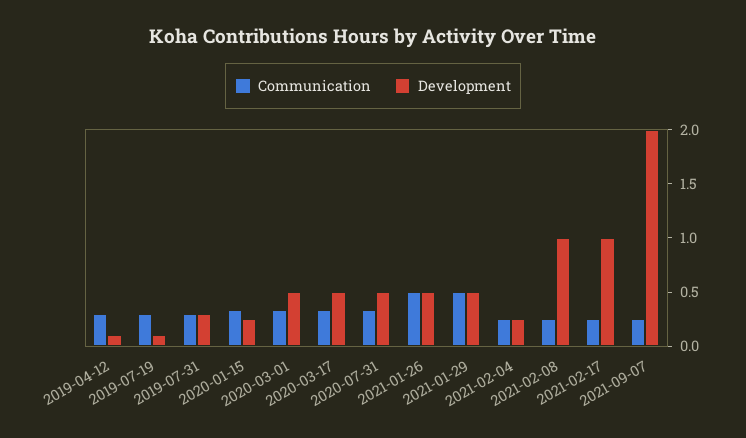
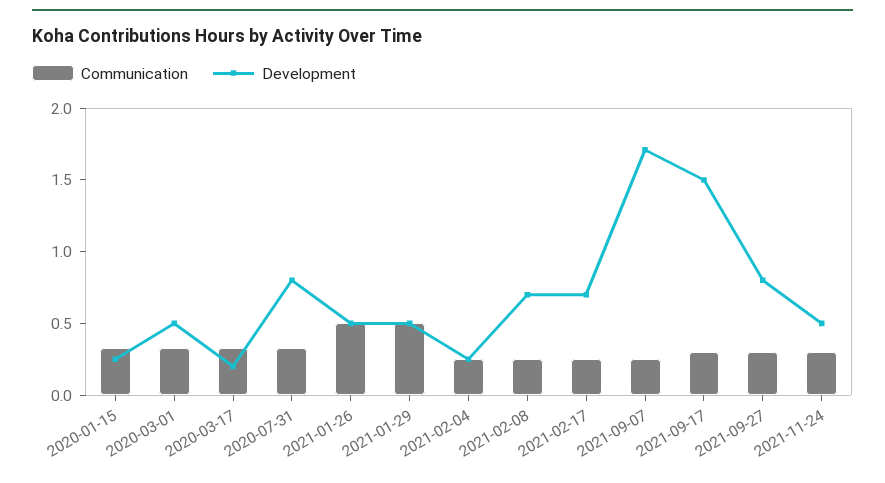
Communication, 2019-04-12: 0.3 -> none
Development, 2019-04-12: 0.1 -> none
Communication, 2019-07-19: 0.3 -> none
Development, 2019-07-19: 0.1 -> none
Communication, 2019-07-31: 0.3 -> none
Development, 2019-07-31: 0.3 -> none
Development, 2020-03-17: 0.5 -> 0.2
Development, 2020-07-31: 0.5 -> 0.8
Development, 2021-02-08: 1 -> 0.7
Development, 2021-02-17: 1 -> 0.7
Development, 2021-09-07: 2 -> 1.7
Communication, 2021-09-17: none -> 0.3
Development, 2021-09-17: none -> 1.5
Communication, 2021-09-27: none -> 0.3
Development, 2021-09-27: none -> 0.8
Communication, 2021-11-24: none -> 0.3
Development, 2021-11-24: none -> 0.5

